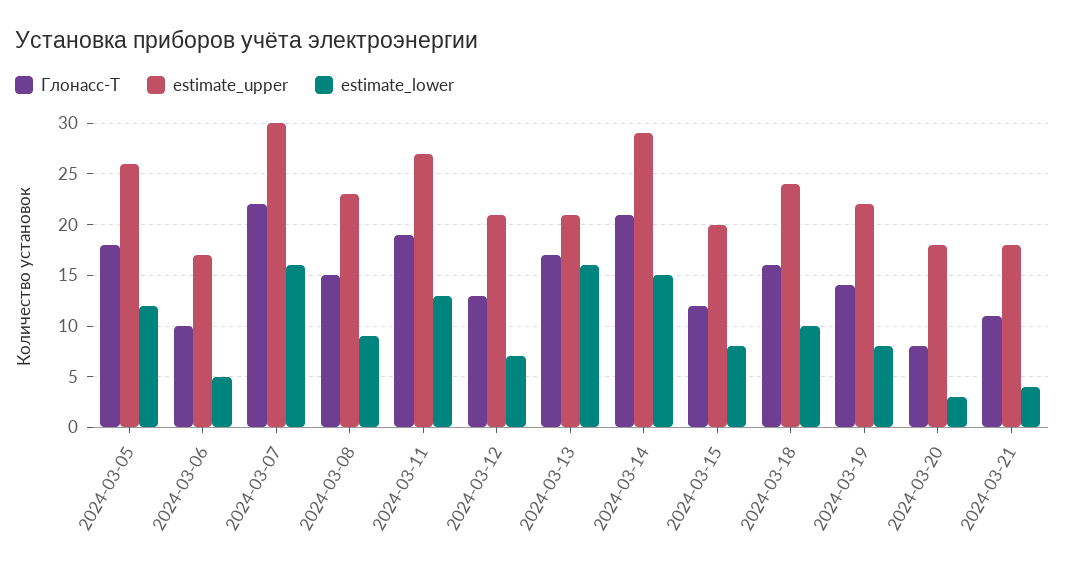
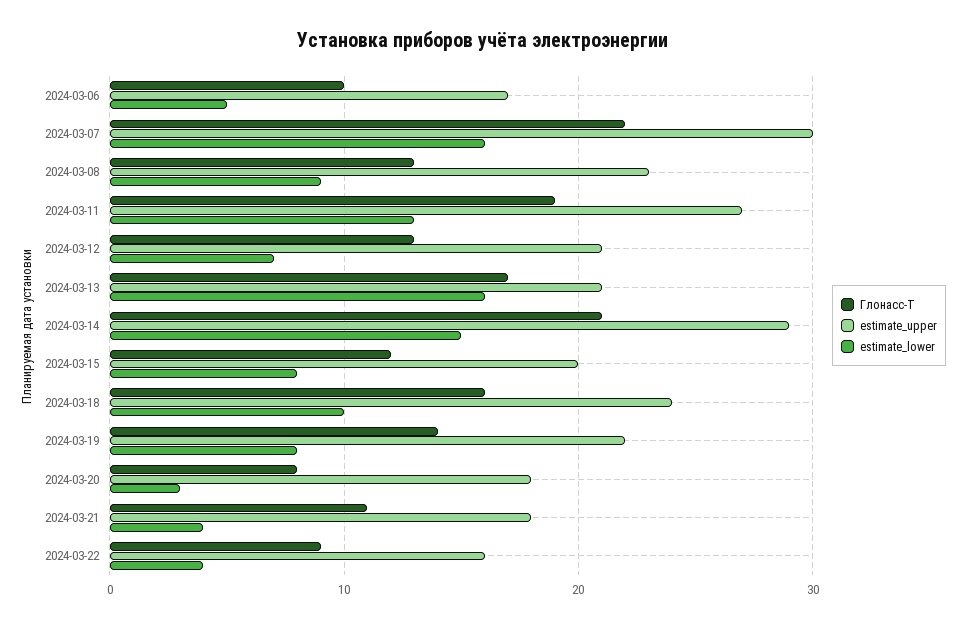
Глонасс-Т, 2024-03-05: 18 -> none
estimate_upper, 2024-03-05: 26 -> none
estimate_lower, 2024-03-05: 12 -> none
Глонасс-Т, 2024-03-08: 15 -> 13
Глонасс-Т, 2024-03-22: none -> 9
estimate_upper, 2024-03-22: none -> 16
estimate_lower, 2024-03-22: none -> 4

